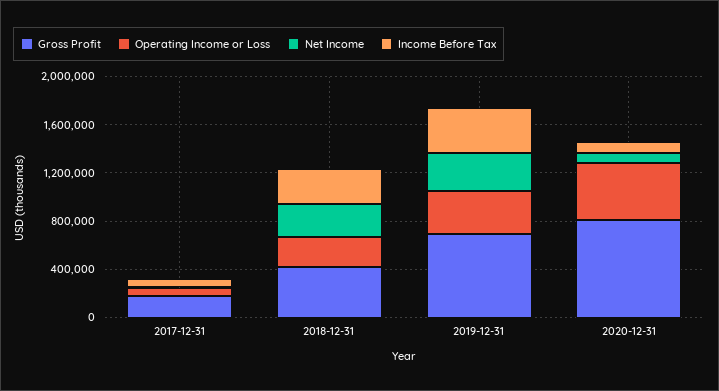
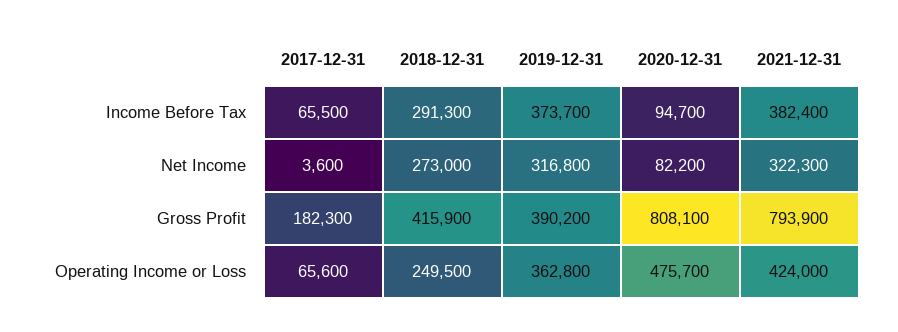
Gross Profit, 2019-12-31: 700000 -> 390200
Income Before Tax, 2021-12-31: none -> 382400
Net Income, 2021-12-31: none -> 322300
Gross Profit, 2021-12-31: none -> 793900
Operating Income or Loss, 2021-12-31: none -> 424000

